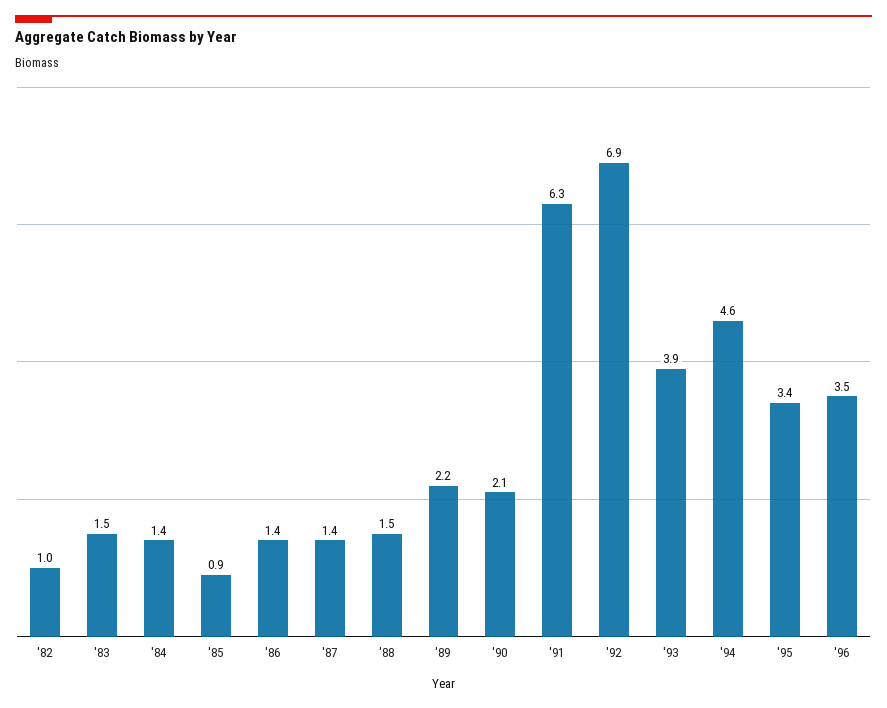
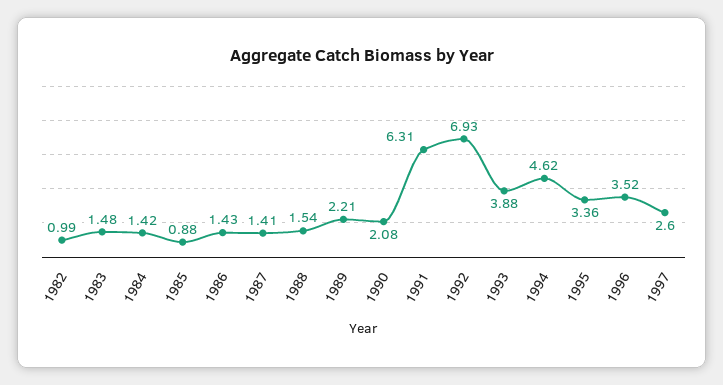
1997: none -> 2.6

